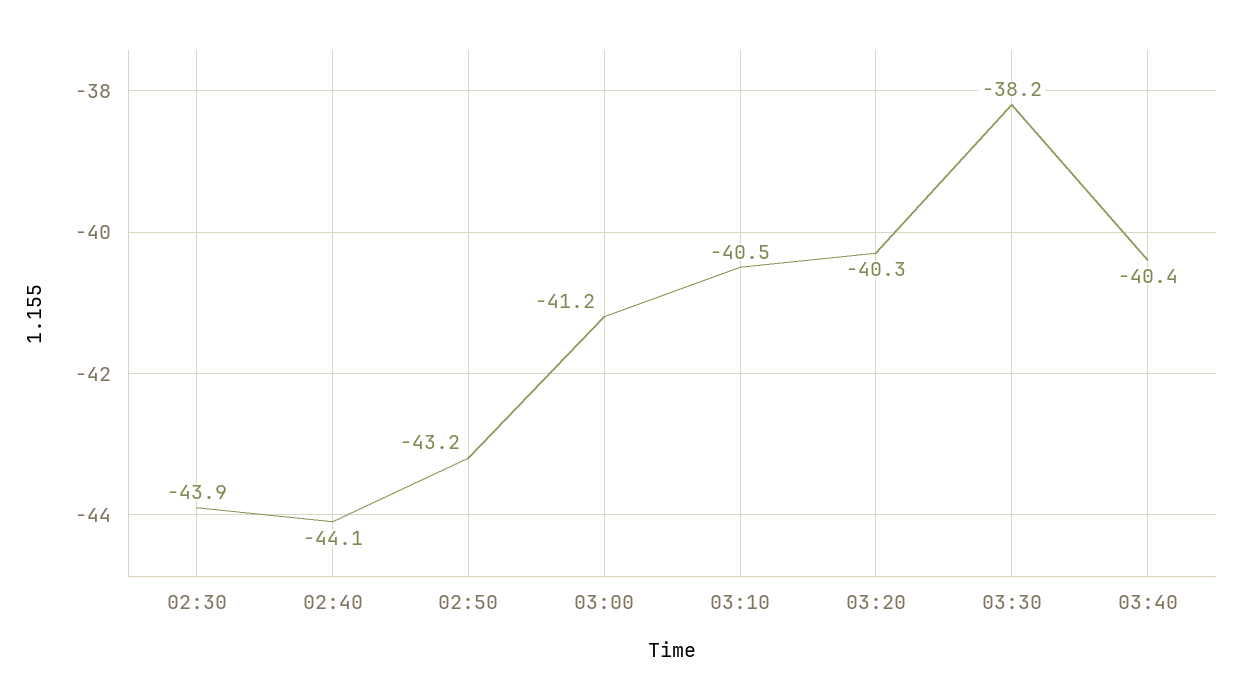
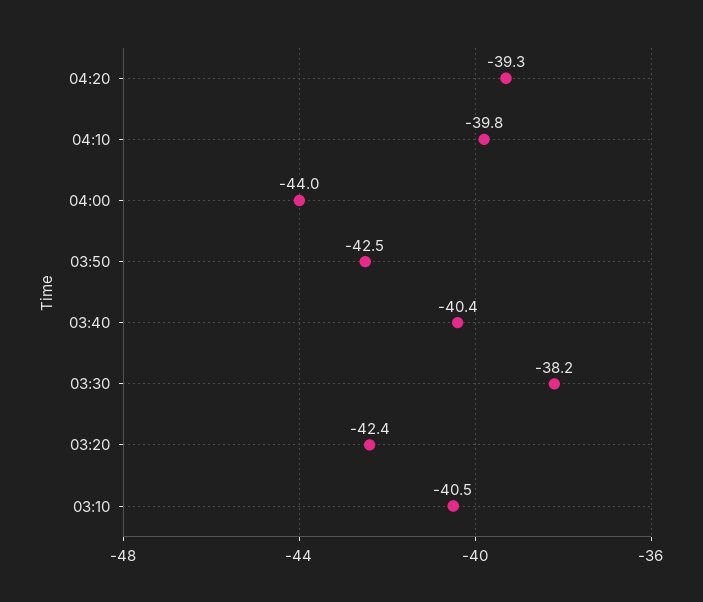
02:30: -43.9 -> none
02:40: -44.1 -> none
02:50: -43.2 -> none
03:00: -41.2 -> none
03:20: -40.3 -> -42.4
04:20: none -> -39.3
04:10: none -> -39.8
04:00: none -> -44
03:50: none -> -42.5

